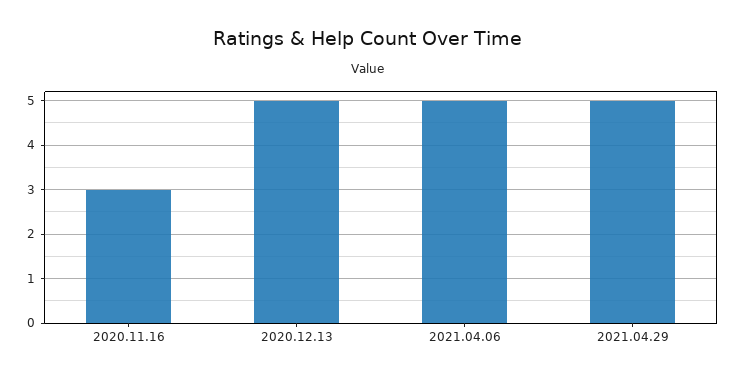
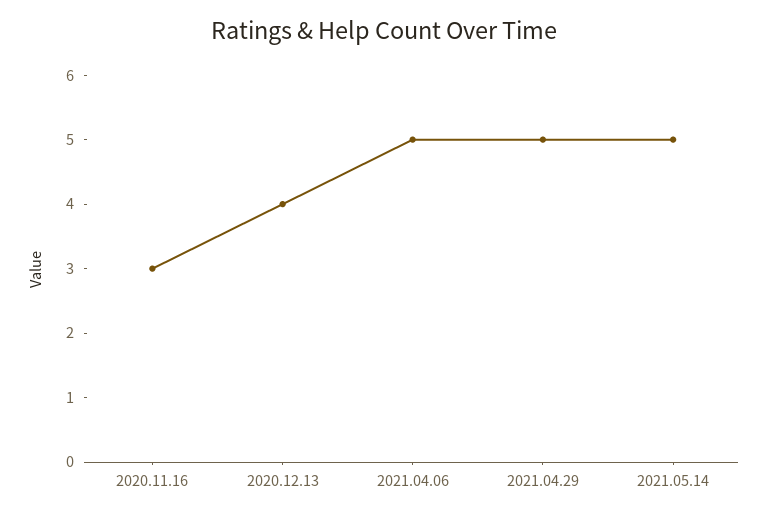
2020.12.13: 5 -> 4
2021.05.14: none -> 5

